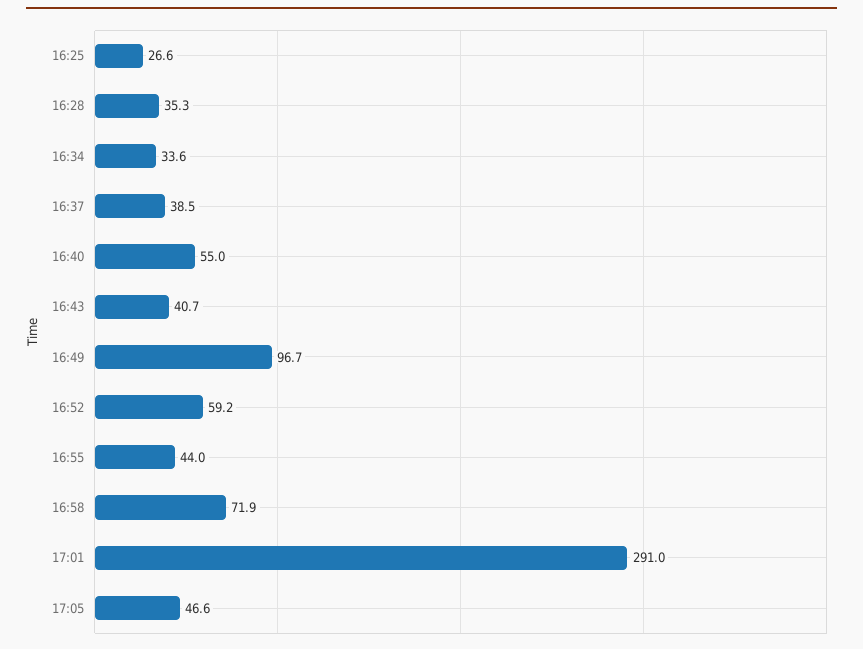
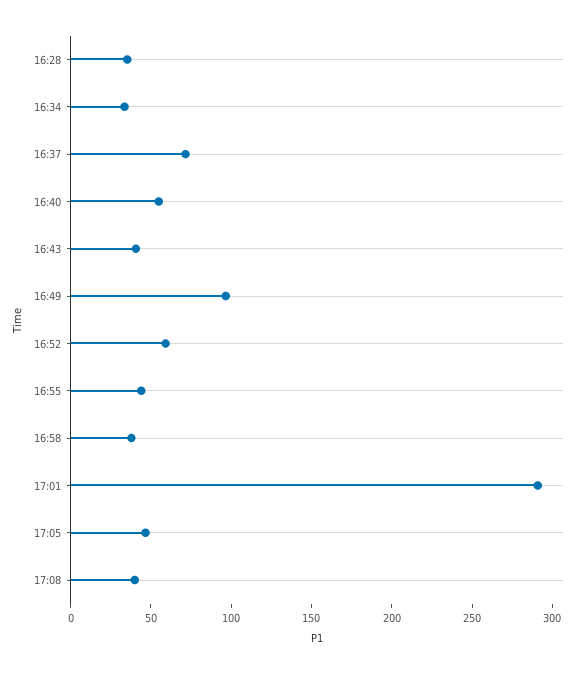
16:25: 26.6 -> none
16:37: 38.5 -> 70
16:58: 71.9 -> 40
17:08: none -> 40

